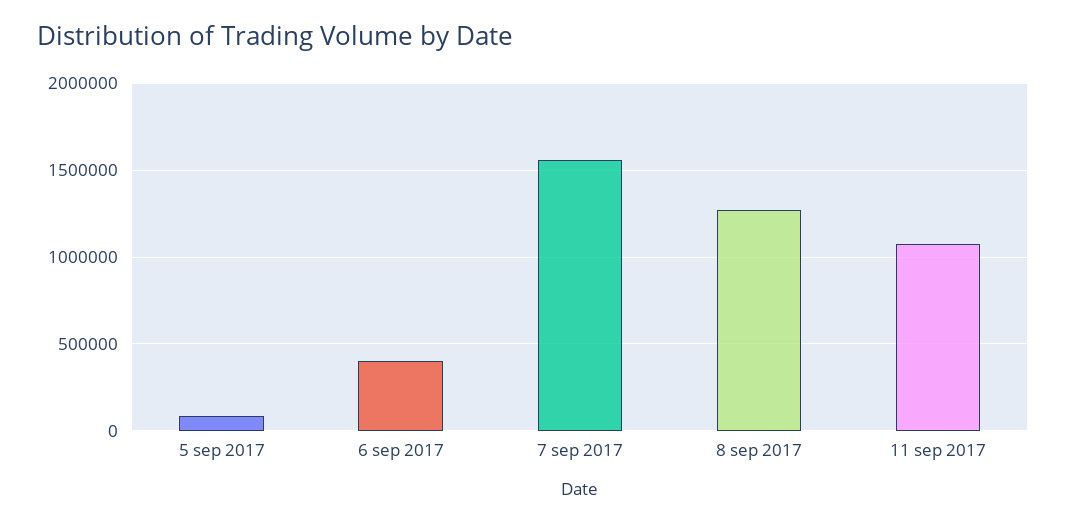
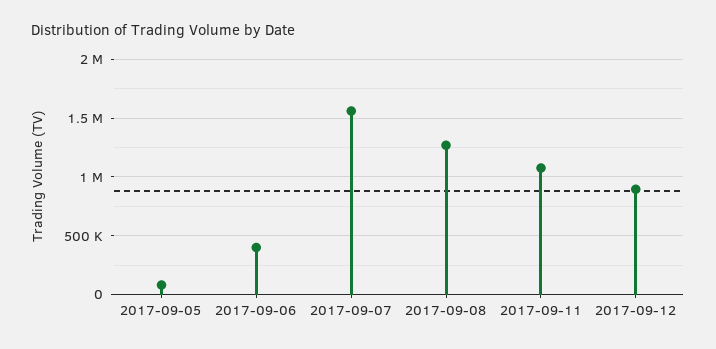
2017-09-12: none -> 900000

